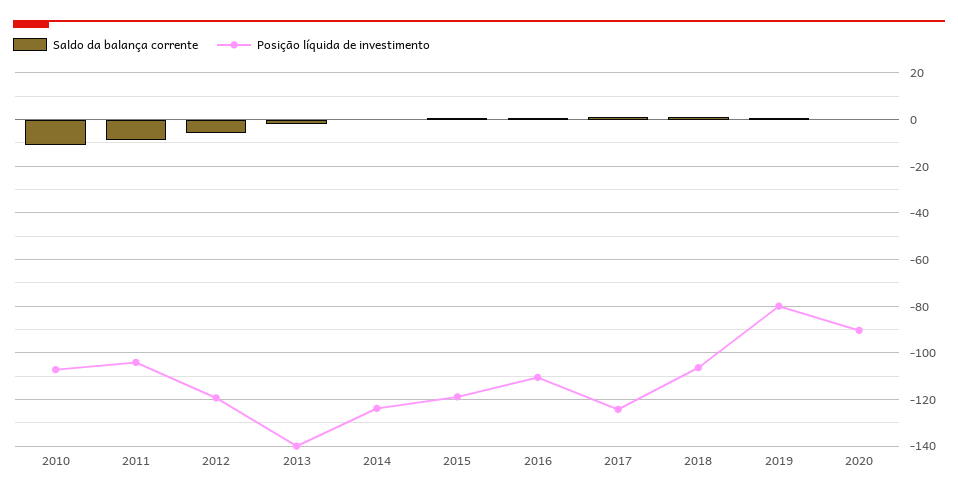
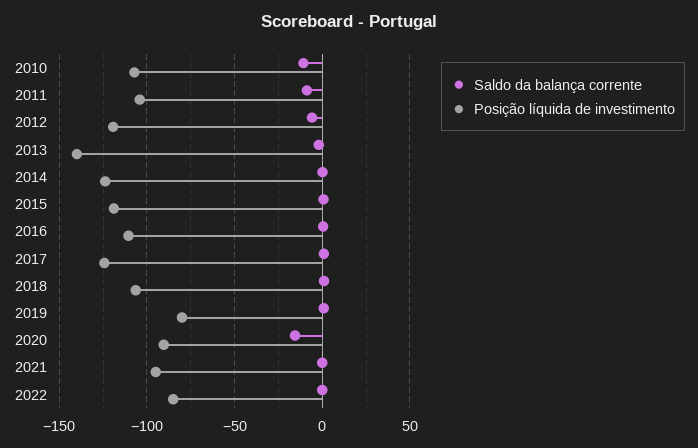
Saldo da balança corrente, 2020: 0 -> -15
Saldo da balança corrente, 2021: none -> 0
Posição líquida de investimento, 2021: none -> -95
Saldo da balança corrente, 2022: none -> 0
Posição líquida de investimento, 2022: none -> -85

